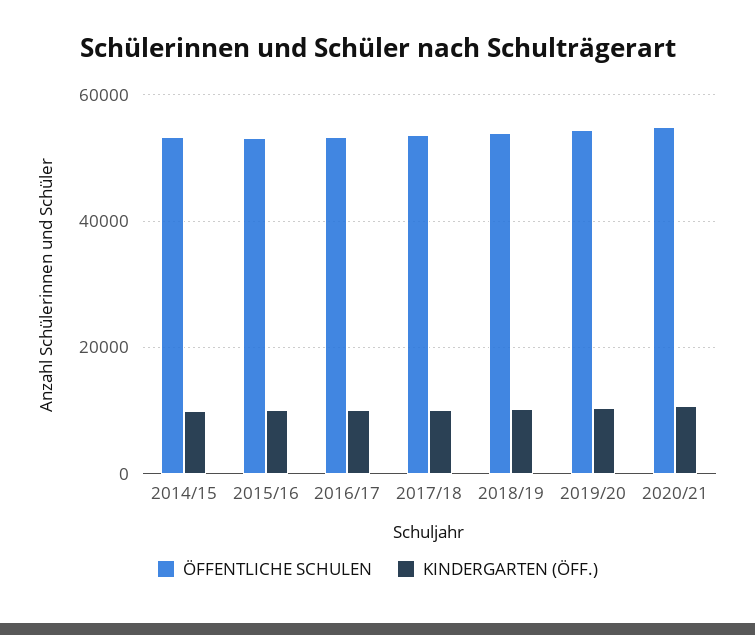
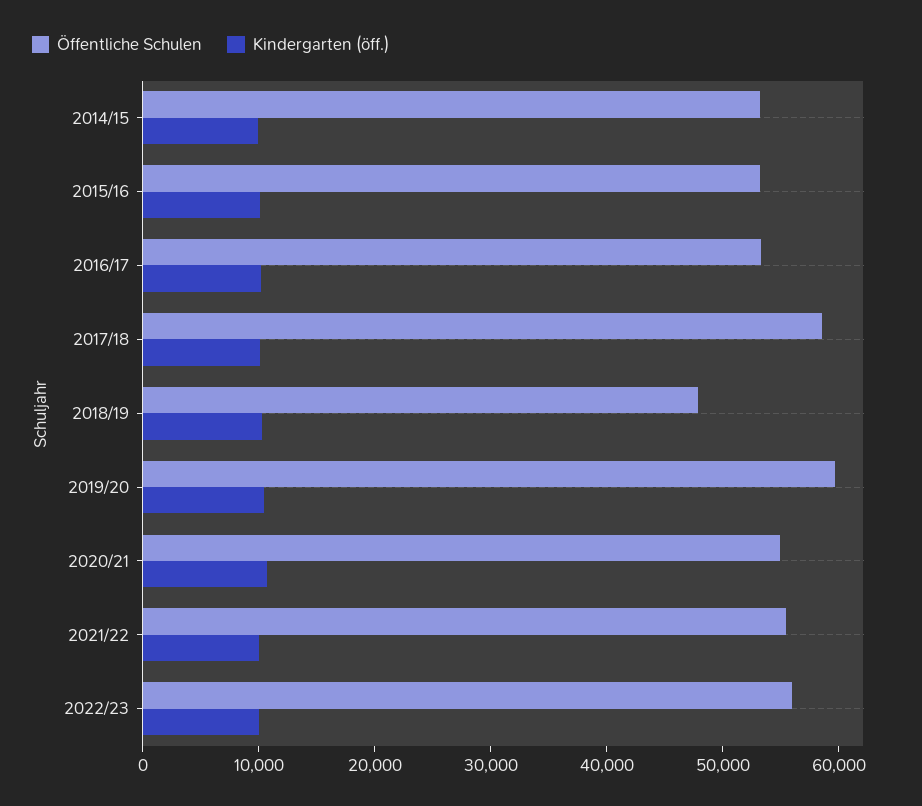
ÖFFENTLICHE SCHULEN, 2017/18: 54000 -> 58000
ÖFFENTLICHE SCHULEN, 2018/19: 54000 -> 48000
ÖFFENTLICHE SCHULEN, 2019/20: 54000 -> 60000
ÖFFENTLICHE SCHULEN, 2021/22: none -> 56000
KINDERGARTEN (ÖFF.), 2021/22: none -> 10000
ÖFFENTLICHE SCHULEN, 2022/23: none -> 56000
KINDERGARTEN (ÖFF.), 2022/23: none -> 10000

